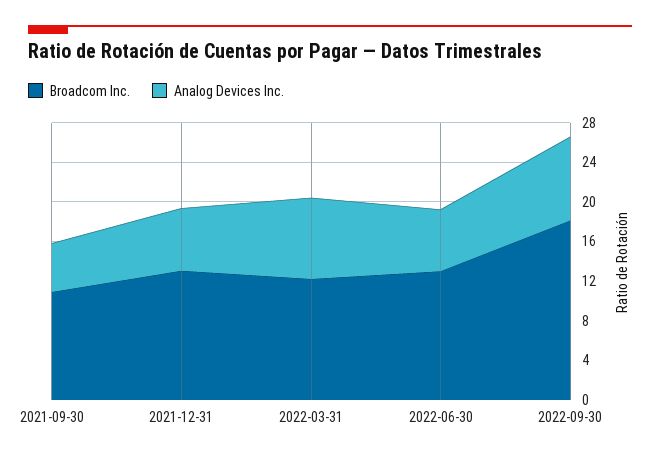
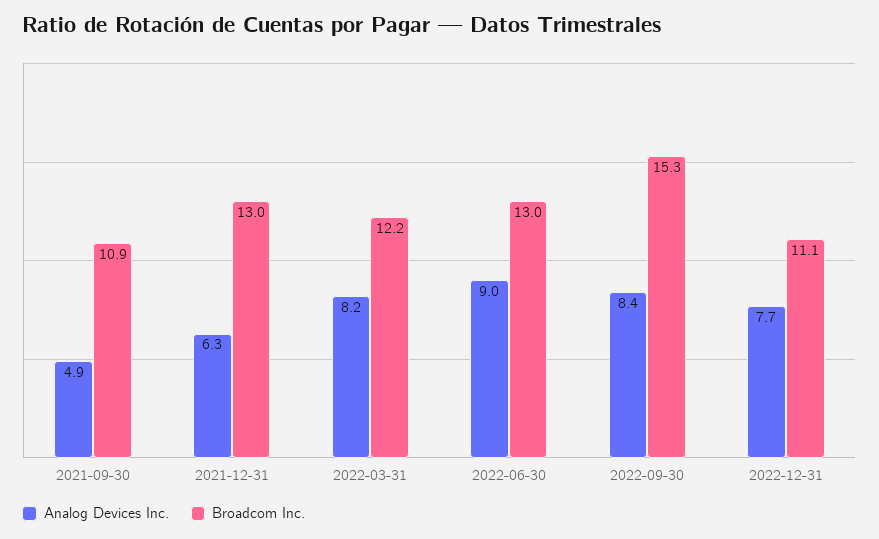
Analog Devices Inc., 2022-06-30: 6 -> 9
Broadcom Inc., 2022-09-30: 18 -> 15.3
Analog Devices Inc., 2022-12-31: none -> 7.7
Broadcom Inc., 2022-12-31: none -> 11.1

